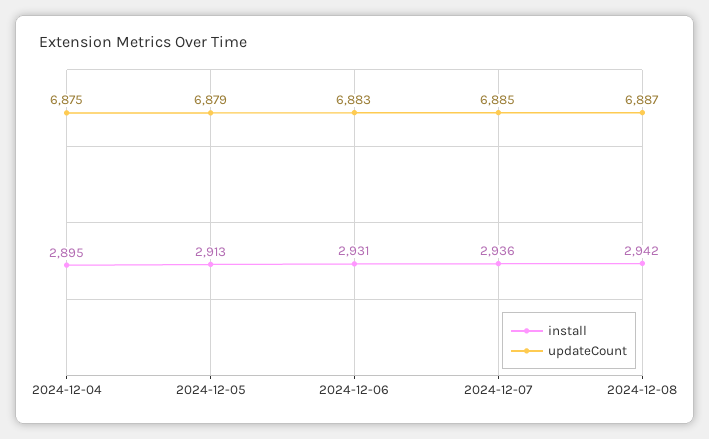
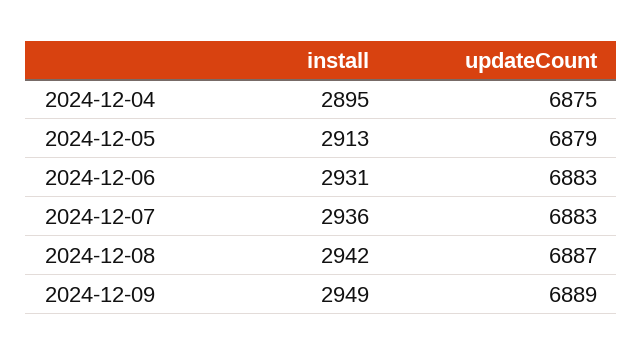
updateCount, 2024-12-07: 6885 -> 6883
install, 2024-12-09: none -> 2949
updateCount, 2024-12-09: none -> 6889

